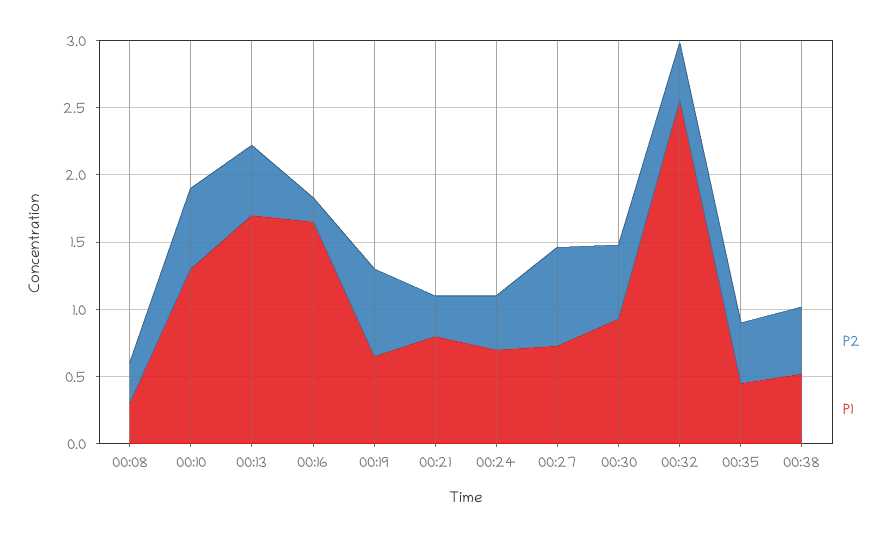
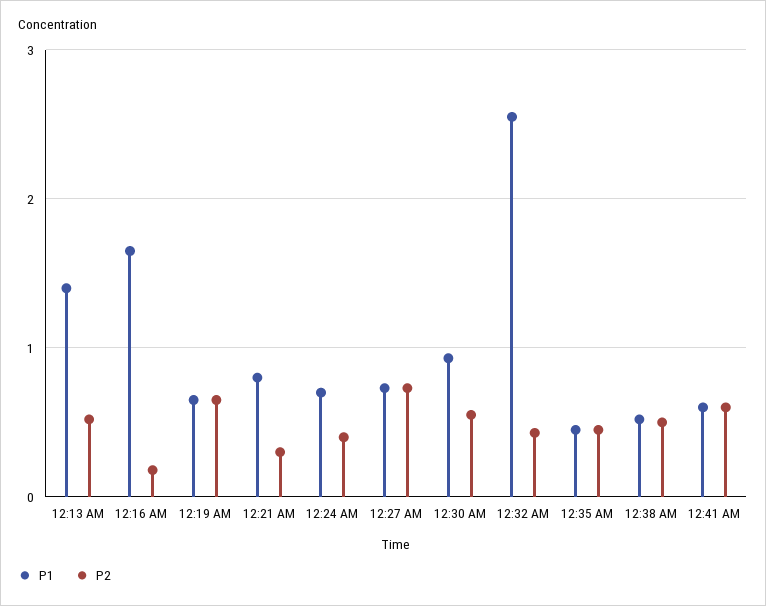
P2, 00:08: 0.3 -> none
P1, 00:08: 0.3 -> none
P2, 00:10: 0.6 -> none
P1, 00:10: 1.3 -> none
P1, 00:13: 1.7 -> 1.4
P1, 12:41 AM: none -> 0.6
P2, 12:41 AM: none -> 0.6

